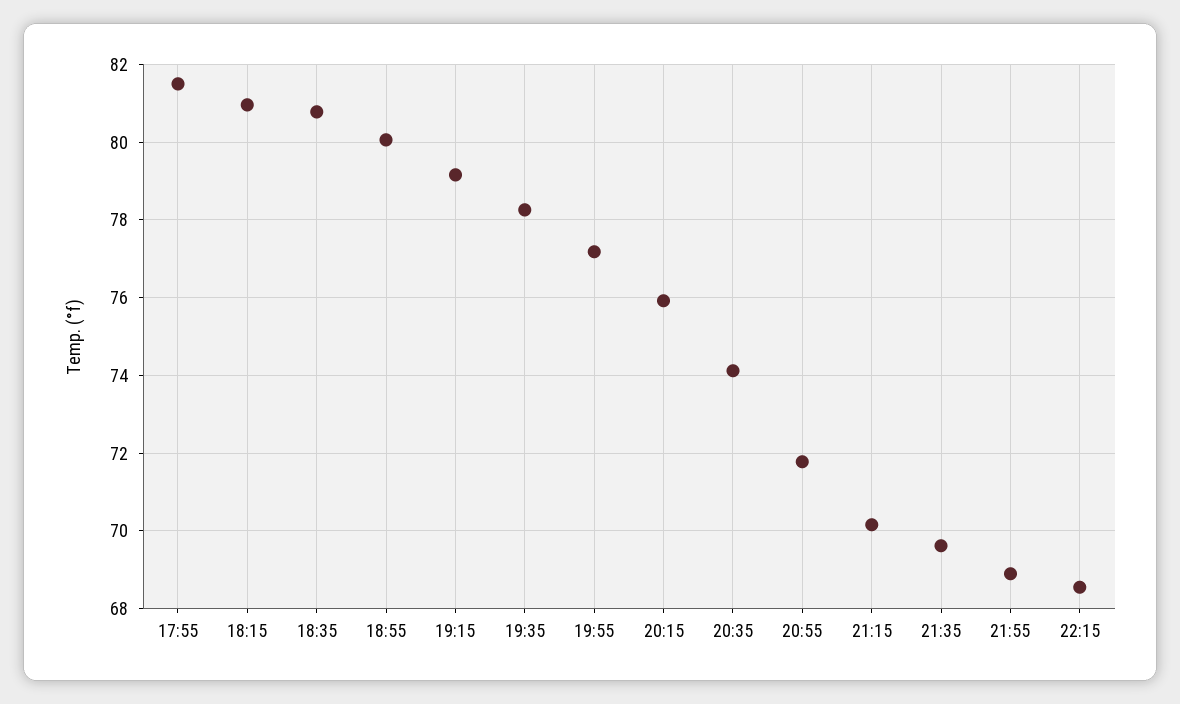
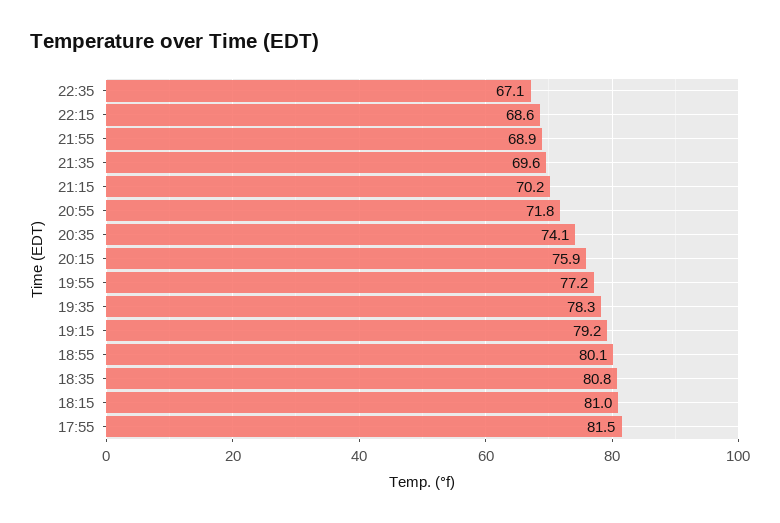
22:35: none -> 67.1

